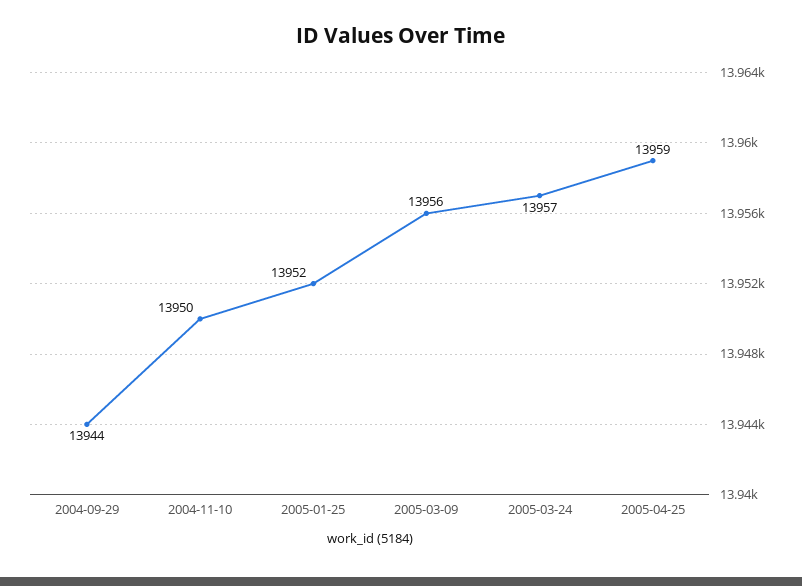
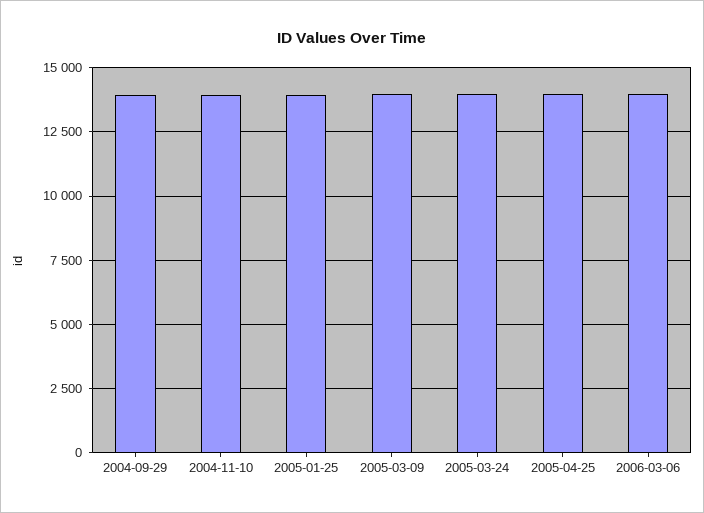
2006-03-06: none -> 14000

